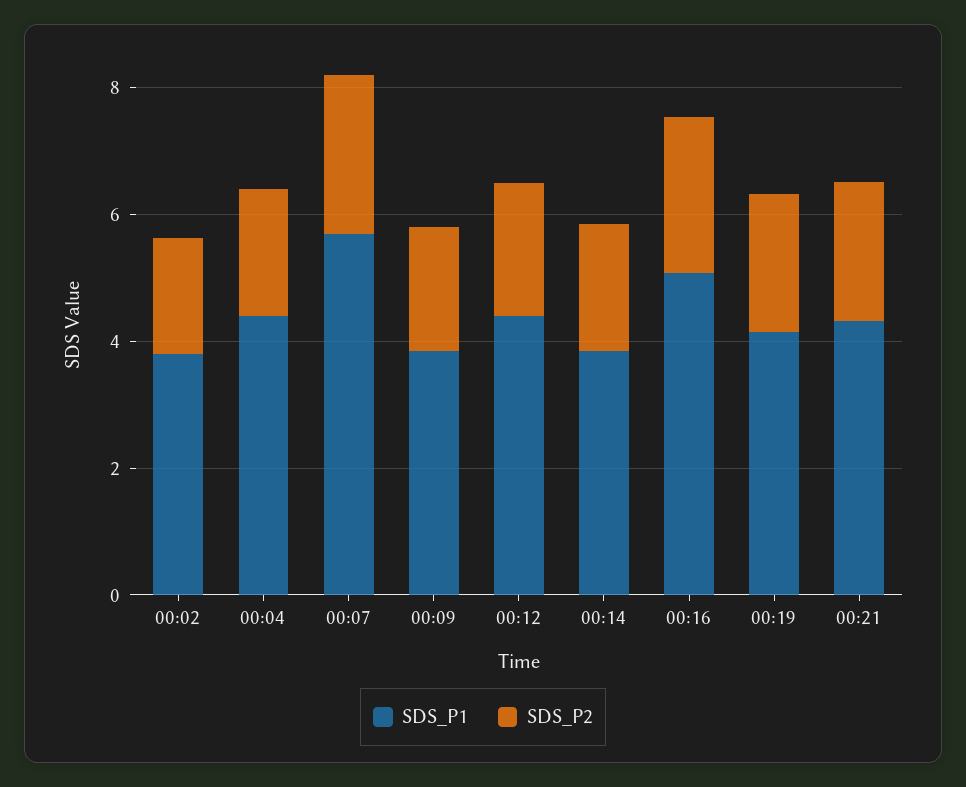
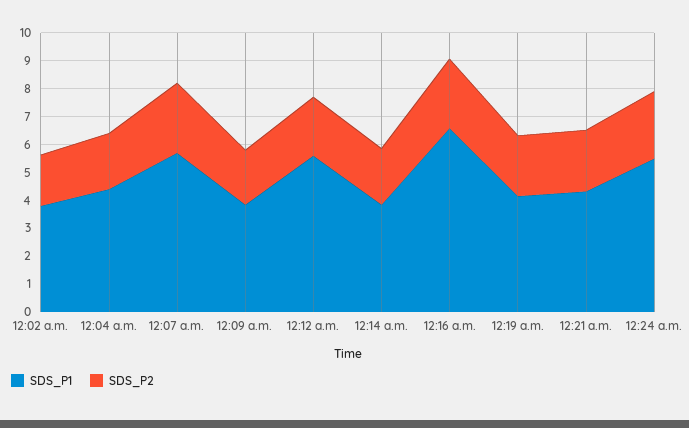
SDS_P1, 00:12: 4.5 -> 5.5
SDS_P1, 00:16: 5 -> 6.5
SDS_P1, 12:24 a.m.: none -> 5.5
SDS_P2, 12:24 a.m.: none -> 2.5

